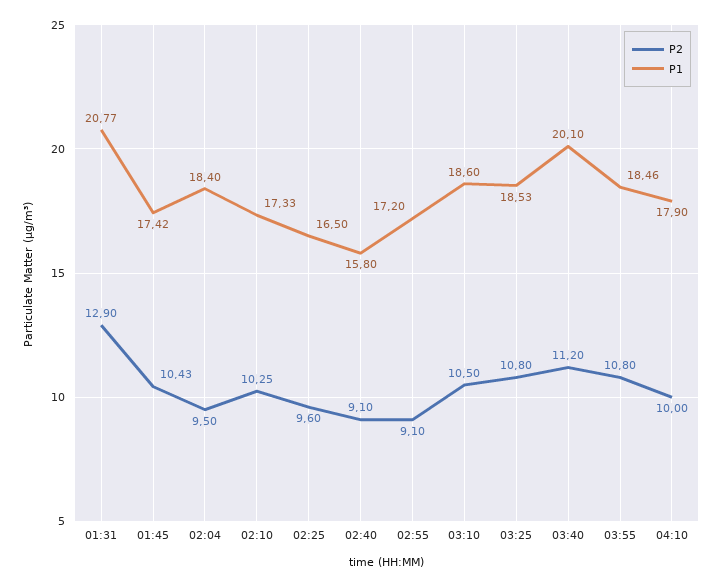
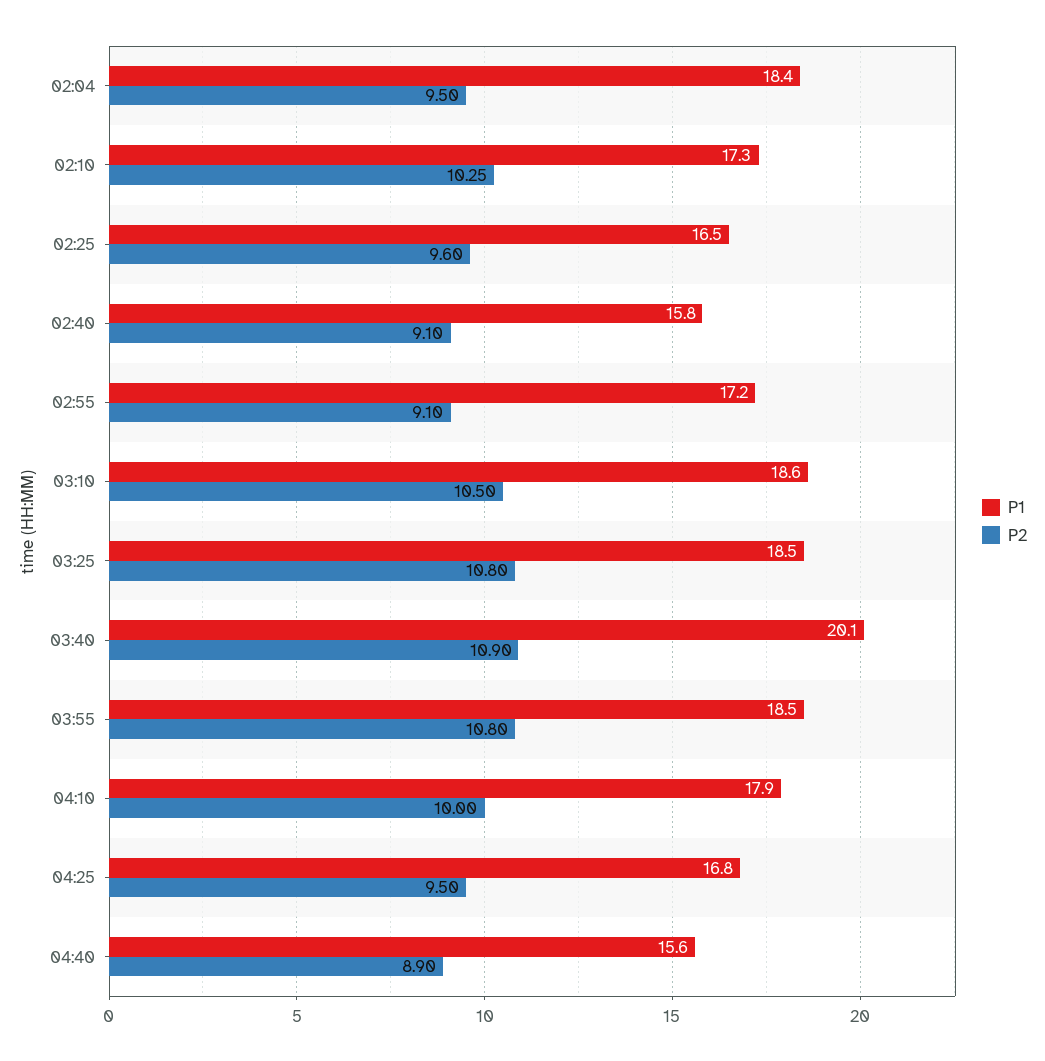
P2, 01:31: 12.9 -> none
P1, 01:31: 20.77 -> none
P2, 01:45: 10.43 -> none
P1, 01:45: 17.42 -> none
P2, 03:40: 11.2 -> 10.9
P1, 04:25: none -> 16.8
P2, 04:25: none -> 9.5
P1, 04:40: none -> 15.6
P2, 04:40: none -> 8.9

